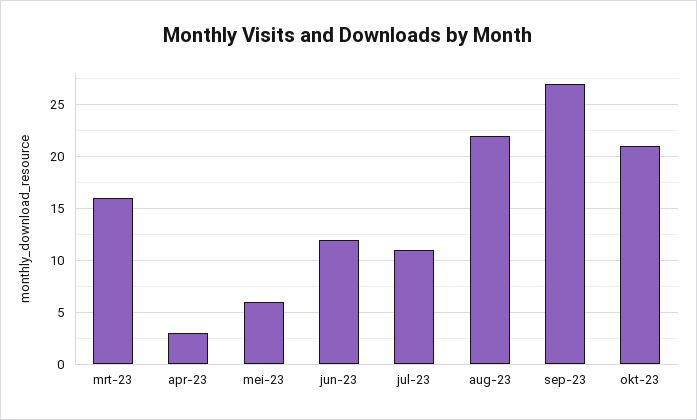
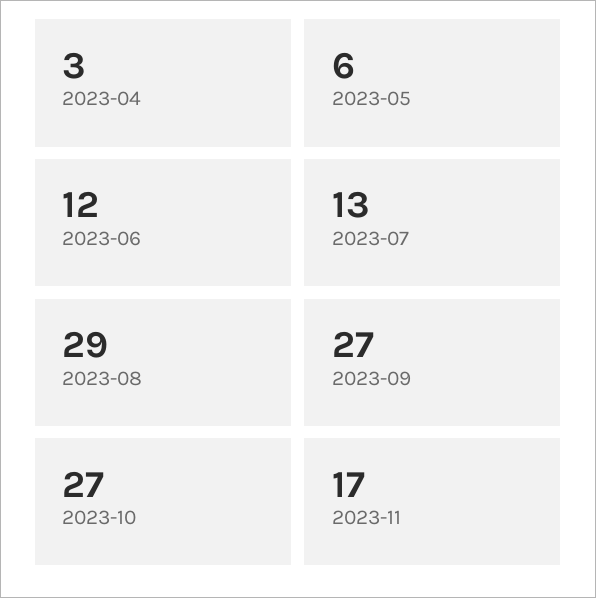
mrt-23: 16 -> none
jul-23: 11 -> 13
aug-23: 22 -> 29
okt-23: 21 -> 27
2023-11: none -> 17

